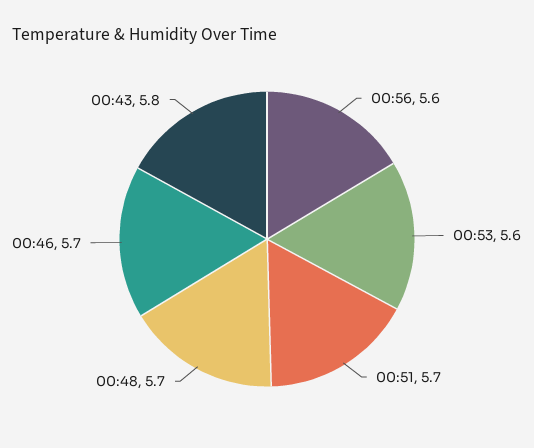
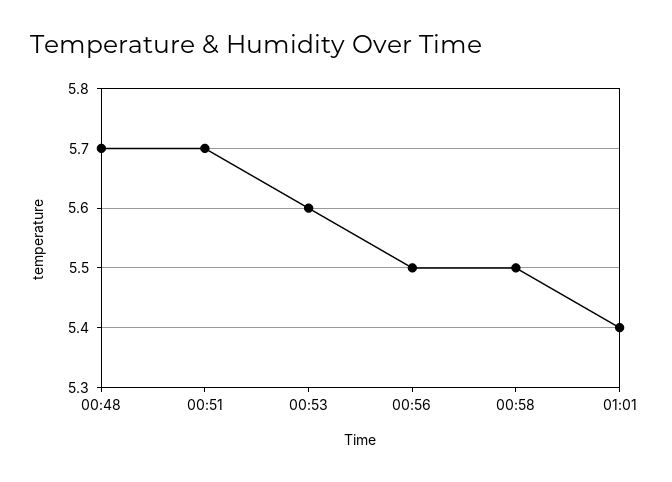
00:56: 5.6 -> 5.5
00:46: 5.7 -> none
00:43: 5.8 -> none
00:58: none -> 5.5
01:01: none -> 5.4

